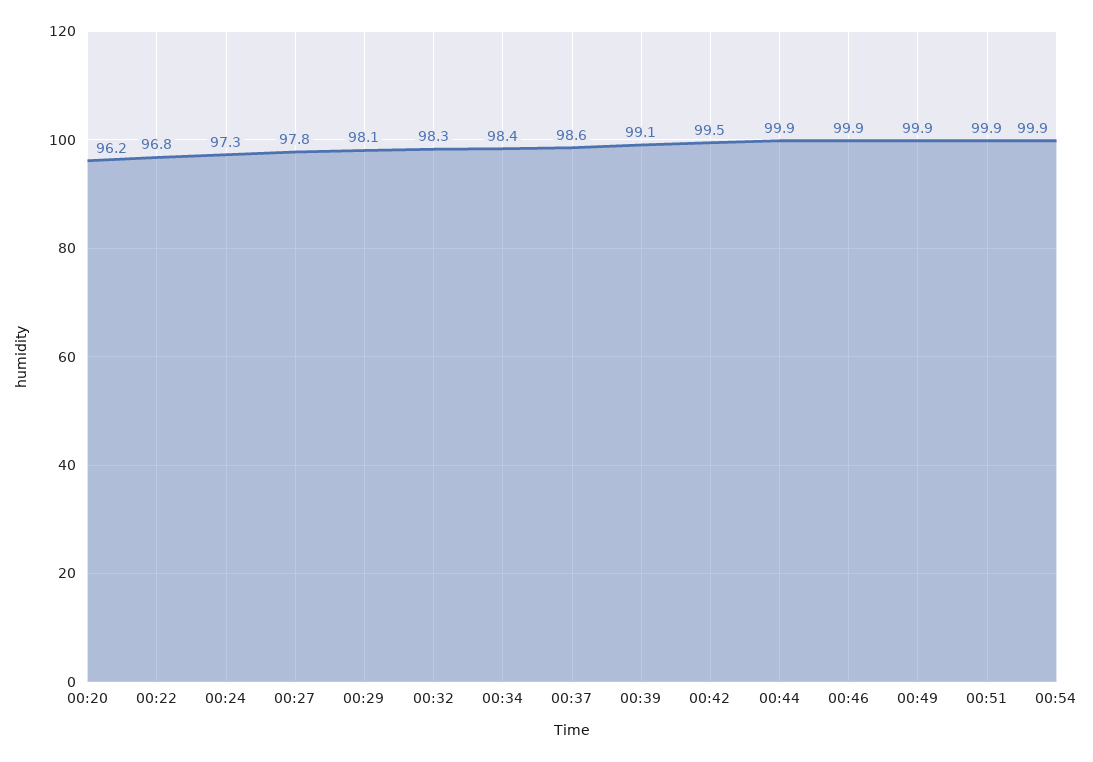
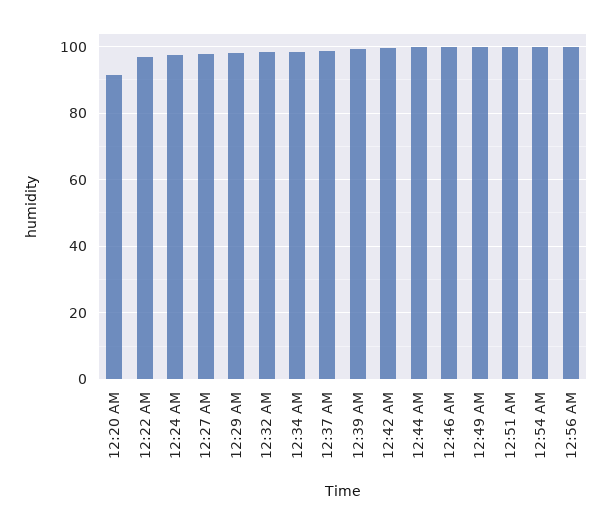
00:20: 96.2 -> 92
12:56 AM: none -> 100

